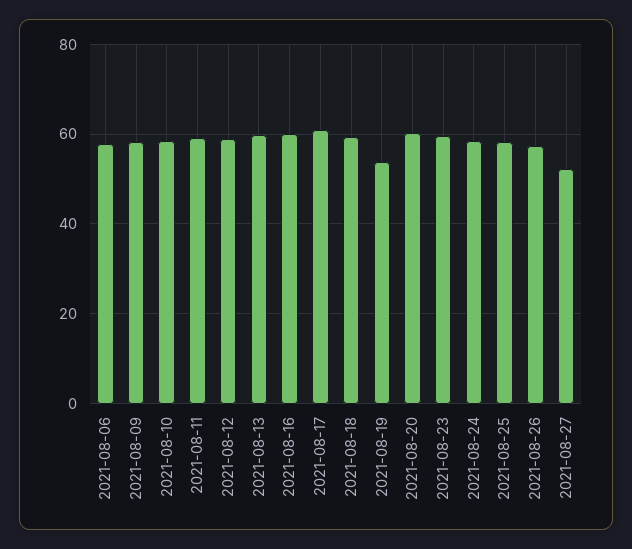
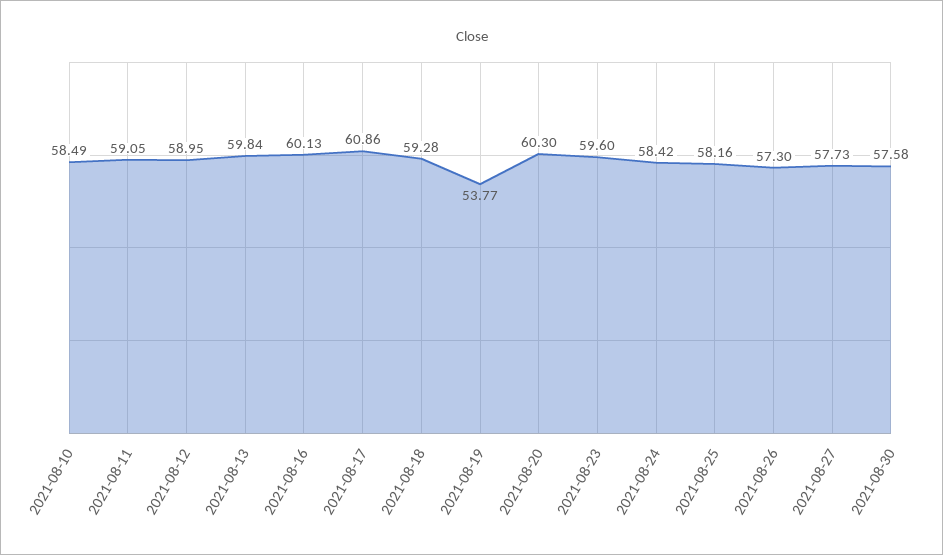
2021-08-06: 58 -> none
2021-08-09: 58 -> none
2021-08-27: 52 -> 57.73
2021-08-30: none -> 57.58

